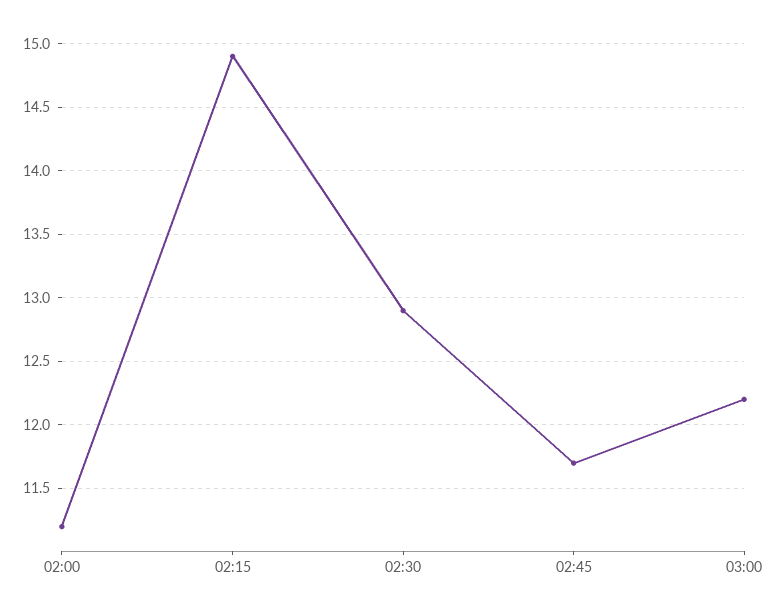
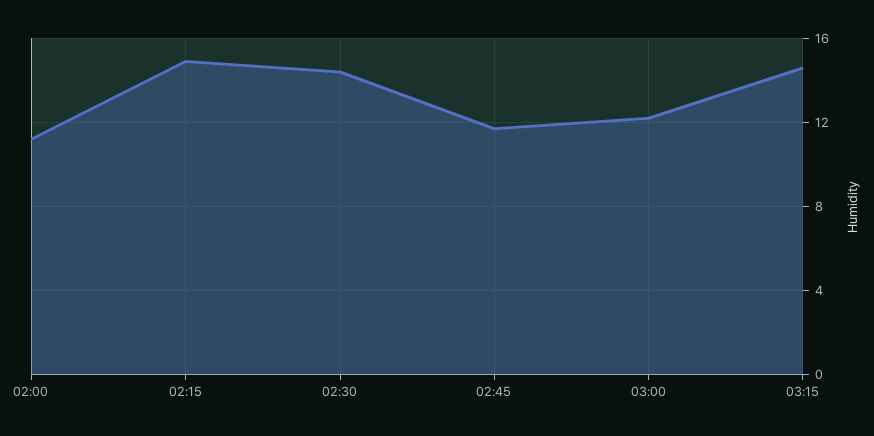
02:30: 12.9 -> 14.5
03:15: none -> 14.5

